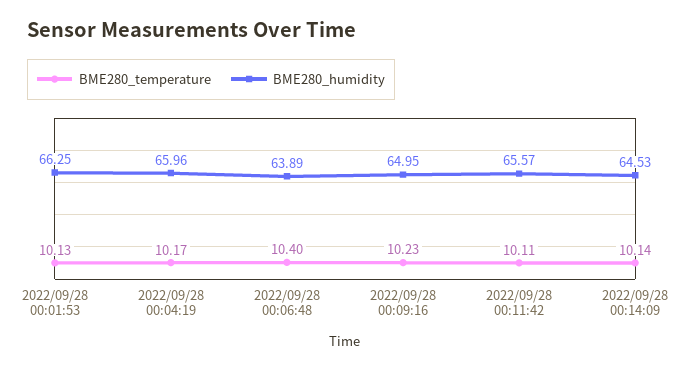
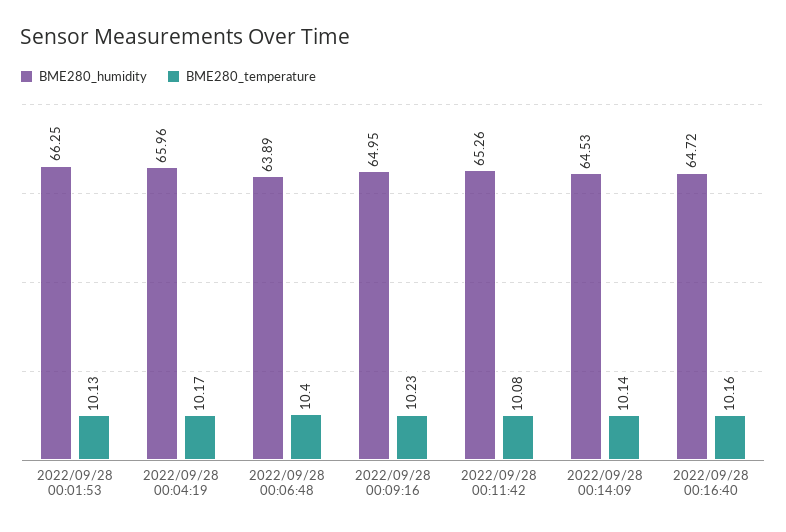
BME280_temperature, 2022/09/28 00:11:42: 10.11 -> 10.08
BME280_humidity, 2022/09/28 00:11:42: 65.57 -> 65.26
BME280_humidity, 2022/09/28 00:16:40: none -> 64.72
BME280_temperature, 2022/09/28 00:16:40: none -> 10.16

